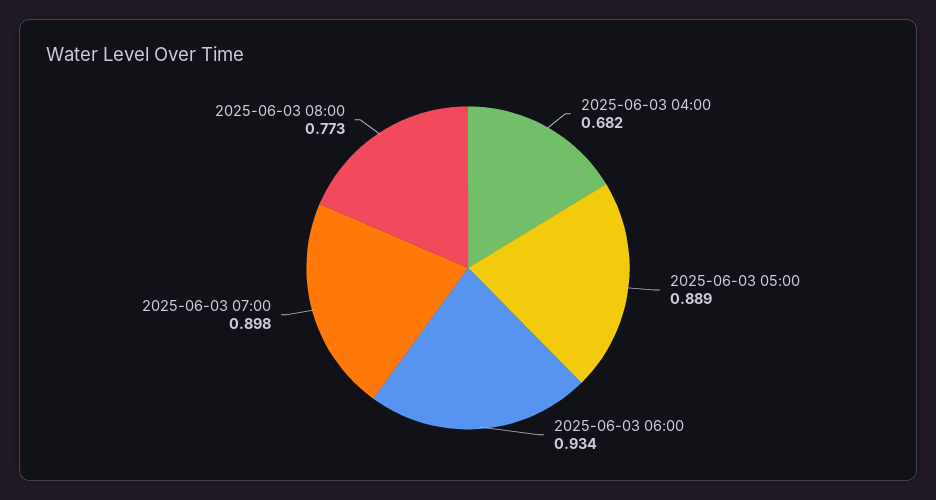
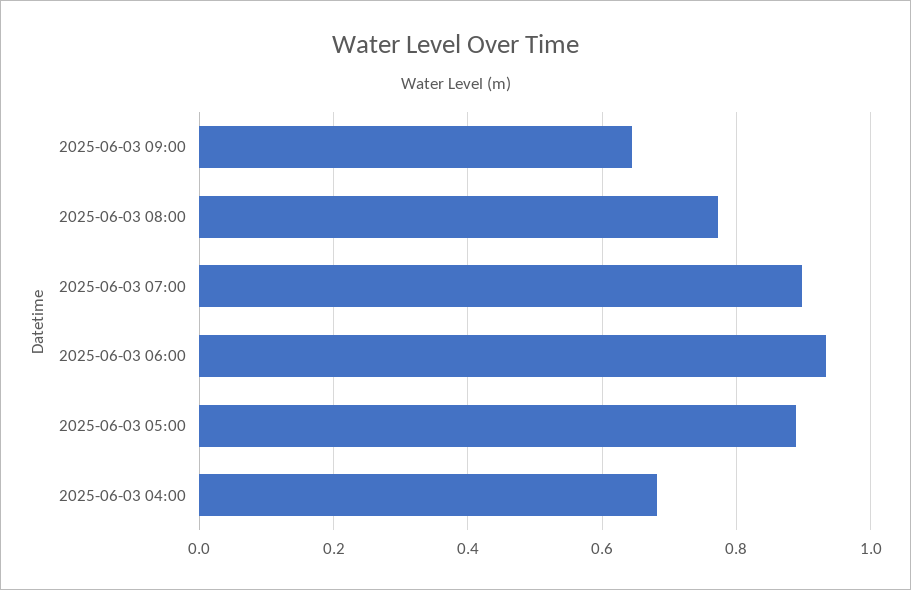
2025-06-03 09:00: none -> 0.64

